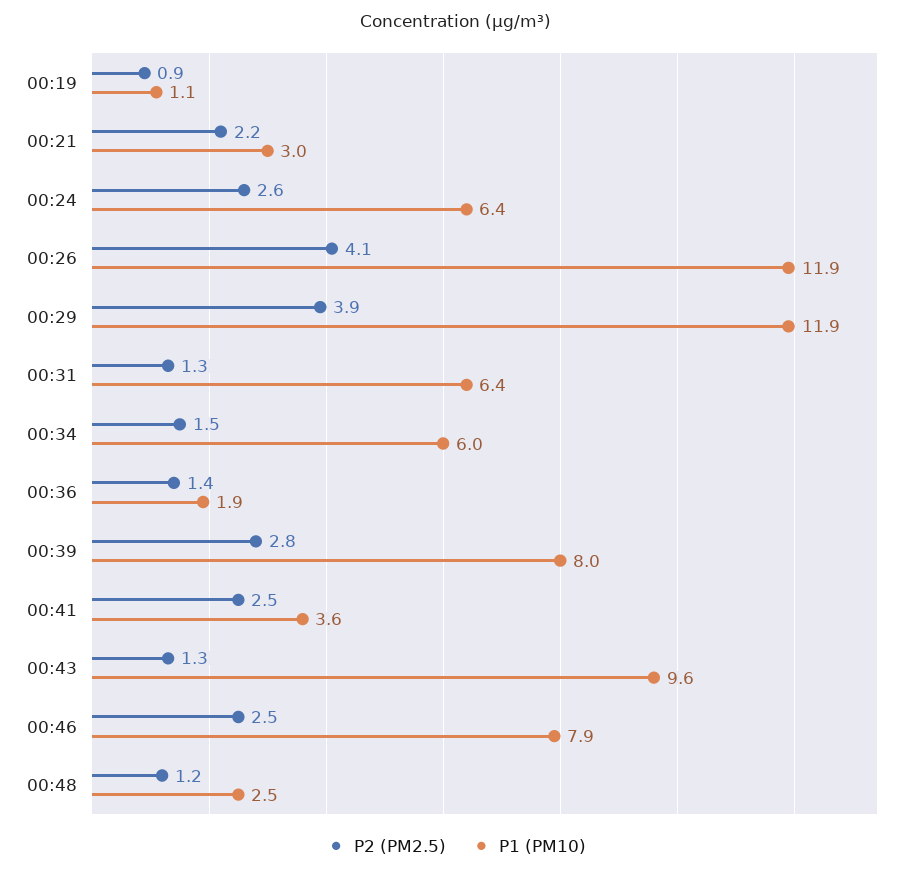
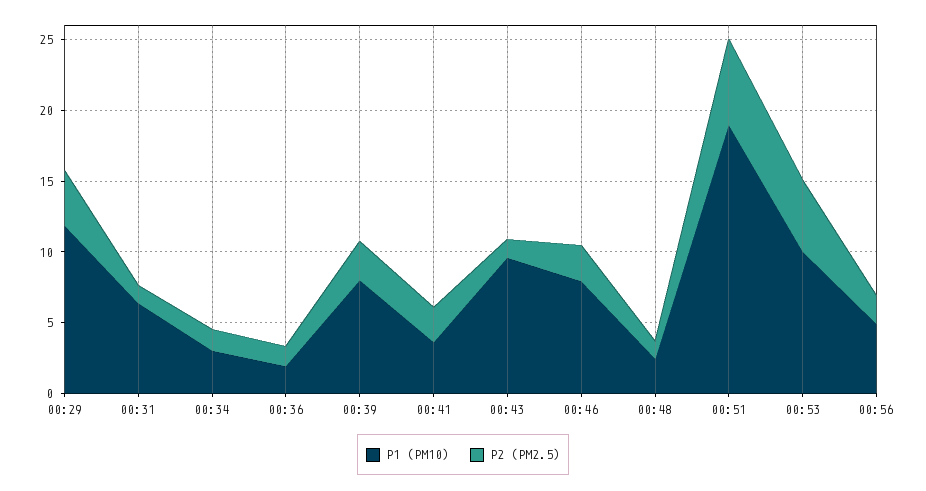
P2 (PM2.5), 00:19: 0.9 -> none
P1 (PM10), 00:19: 1.1 -> none
P2 (PM2.5), 00:21: 2.2 -> none
P1 (PM10), 00:21: 3 -> none
P2 (PM2.5), 00:24: 2.6 -> none
P1 (PM10), 00:24: 6.4 -> none
P2 (PM2.5), 00:26: 4.1 -> none
P1 (PM10), 00:26: 11.9 -> none
P1 (PM10), 00:34: 6 -> 3
P1 (PM10), 00:51: none -> 19
P2 (PM2.5), 00:51: none -> 6
P1 (PM10), 00:53: none -> 10
P2 (PM2.5), 00:53: none -> 5
P1 (PM10), 00:56: none -> 5
P2 (PM2.5), 00:56: none -> 2

